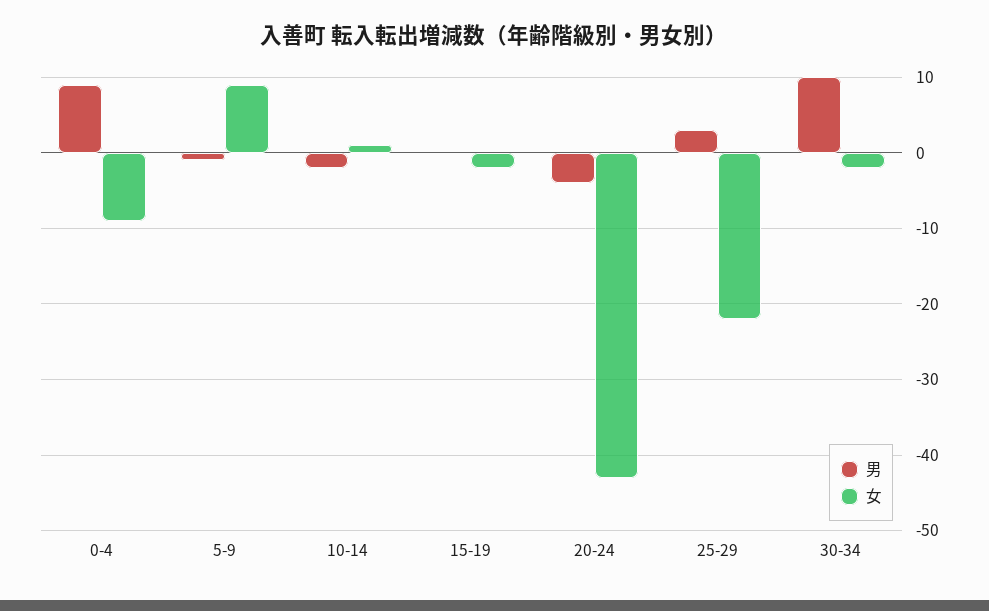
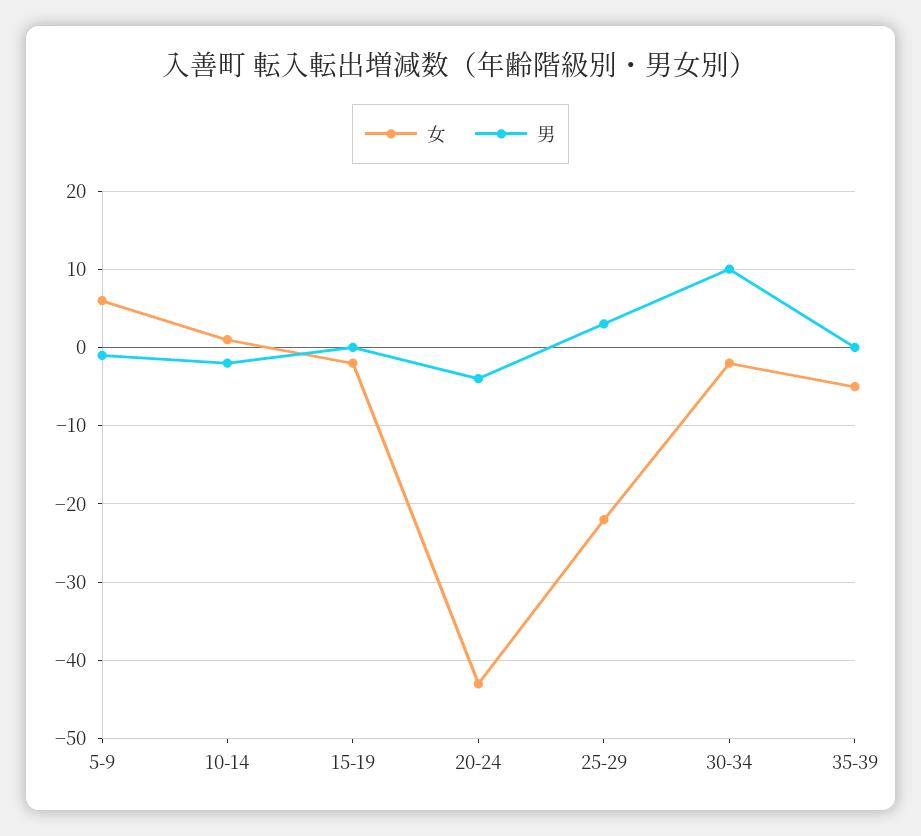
男, 0-4: 9 -> none
女, 0-4: -9 -> none
女, 5-9: 9 -> 6
女, 35-39: none -> -5
男, 35-39: none -> 0

